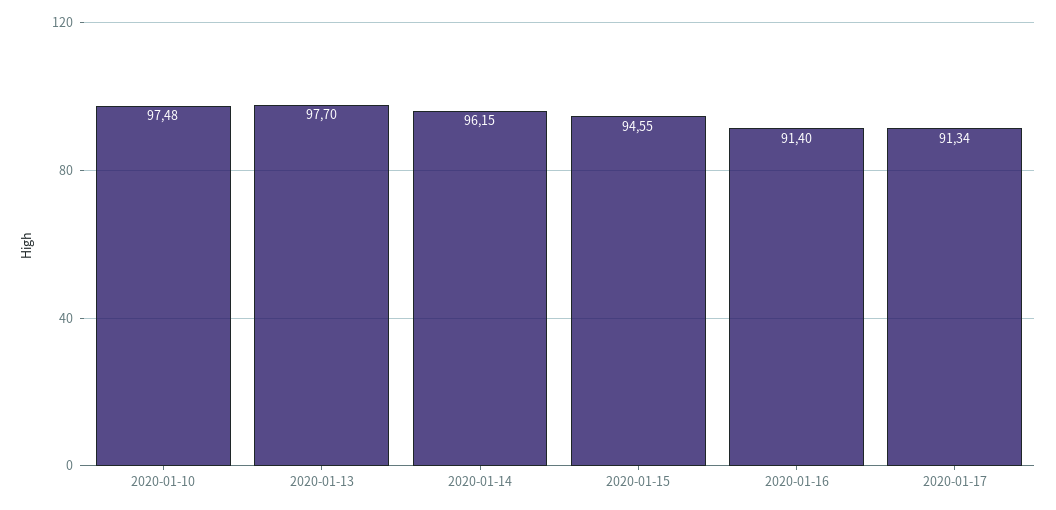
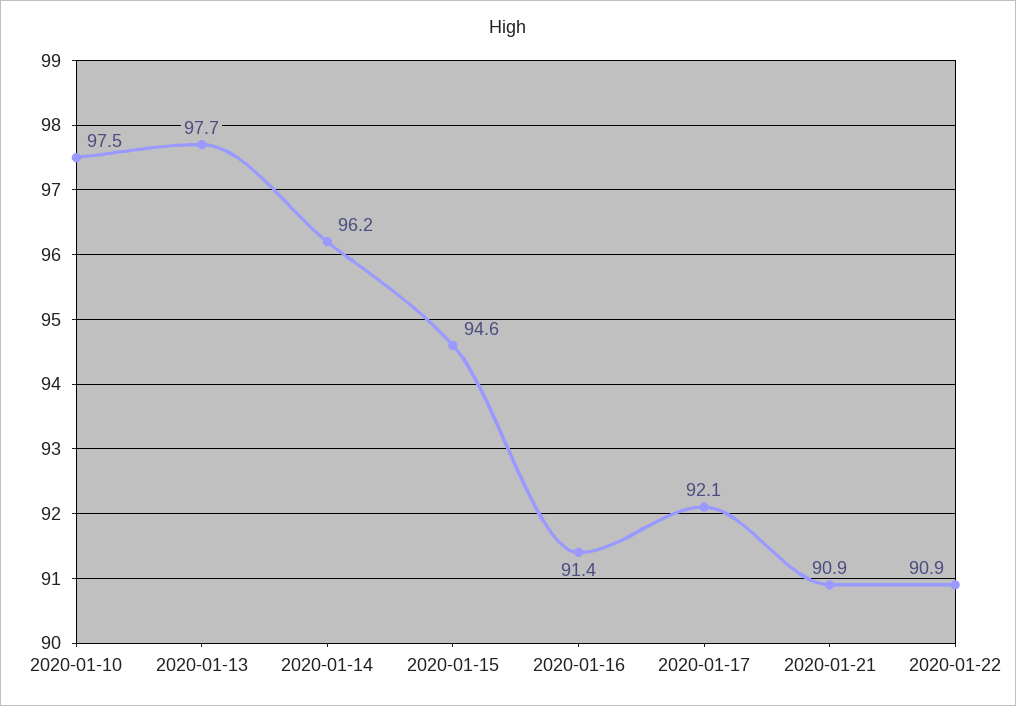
2020-01-17: 91.34 -> 92.1
2020-01-21: none -> 90.9
2020-01-22: none -> 90.9

